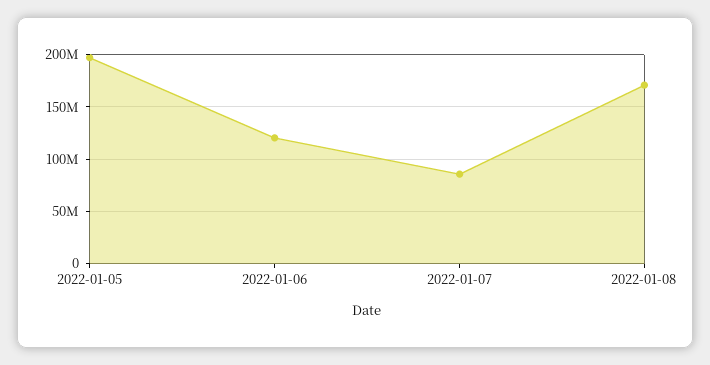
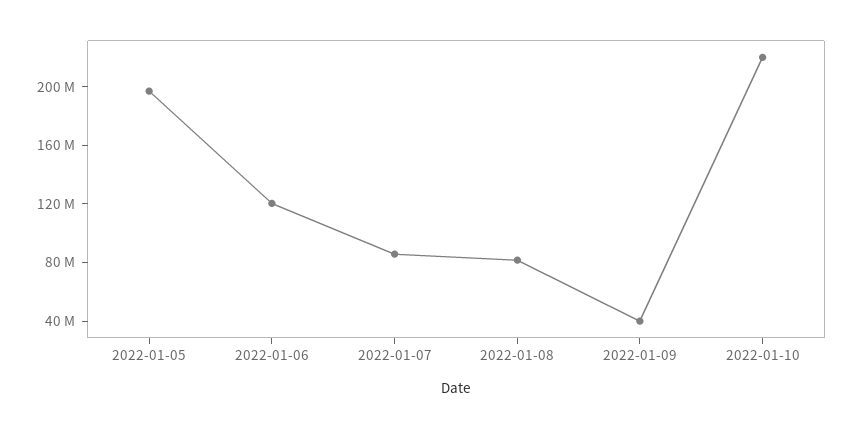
2022-01-08: 170000000 -> 80000000
2022-01-09: none -> 40000000
2022-01-10: none -> 220000000

